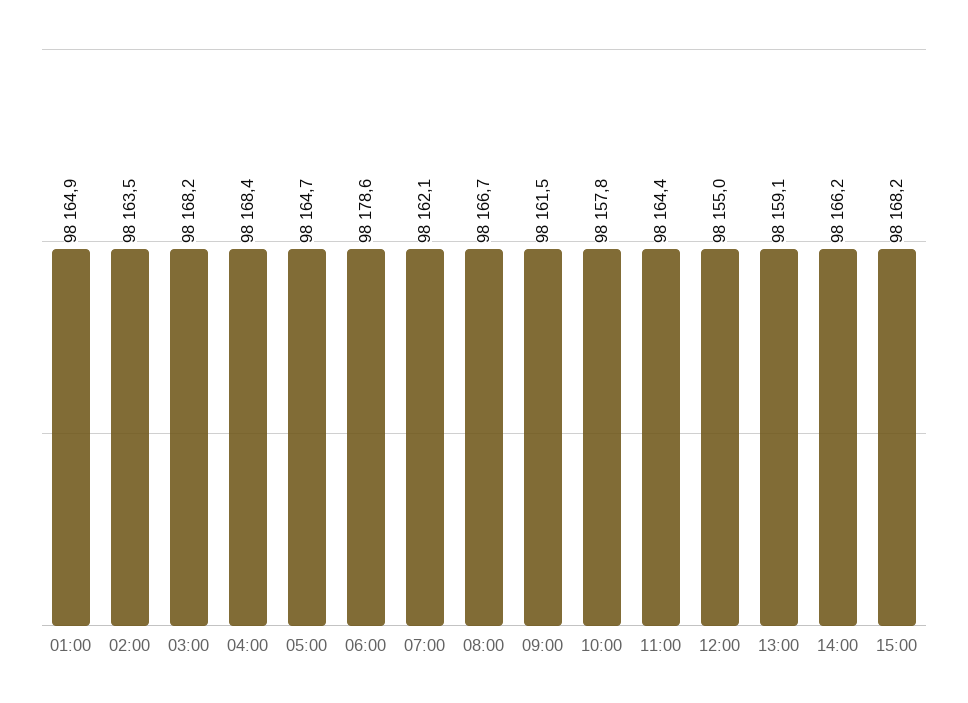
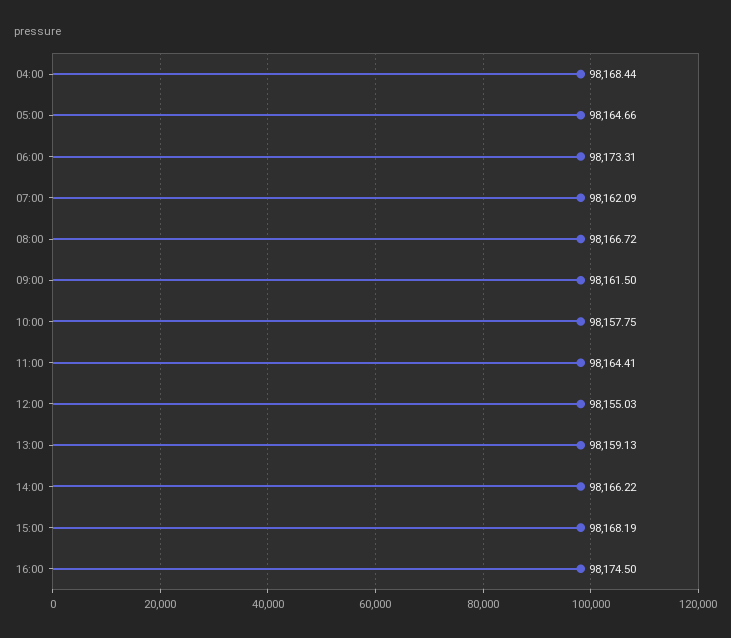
01:00: 98164.9 -> none
02:00: 98163.5 -> none
03:00: 98168.2 -> none
06:00: 98178.6 -> 98173.31
16:00: none -> 98174.5

